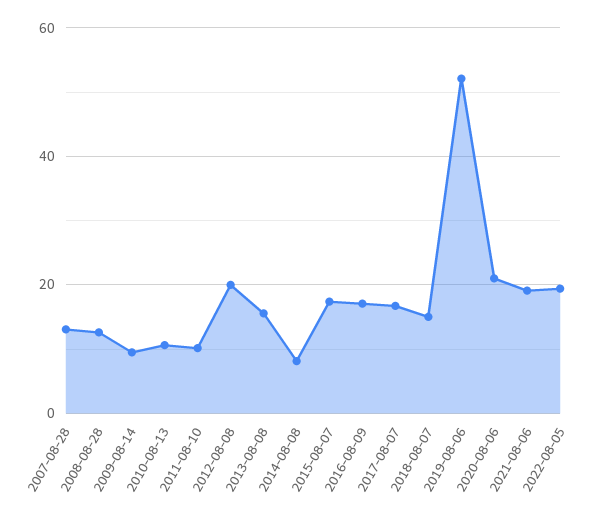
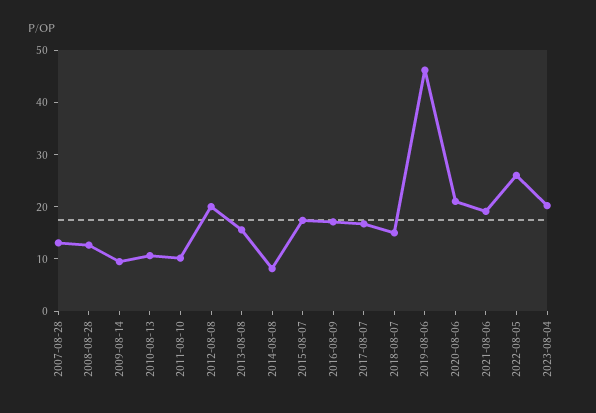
2019-08-06: 52 -> 46
2022-08-05: 20 -> 26
2023-08-04: none -> 20

